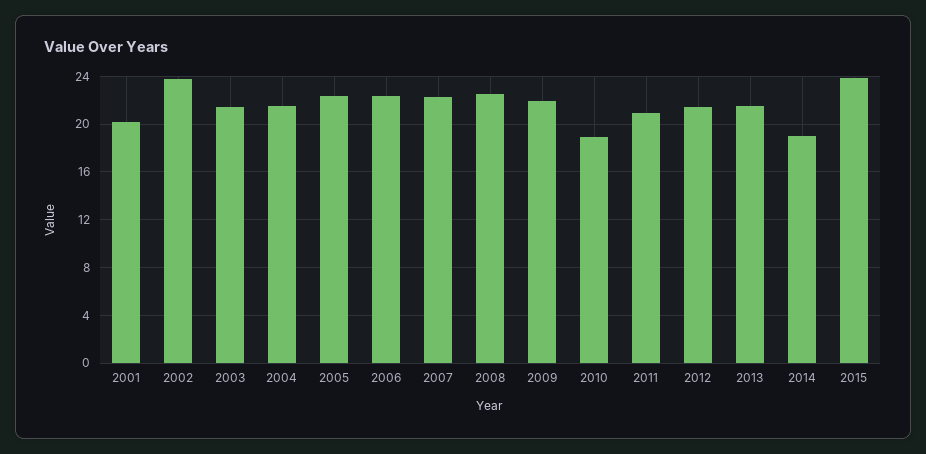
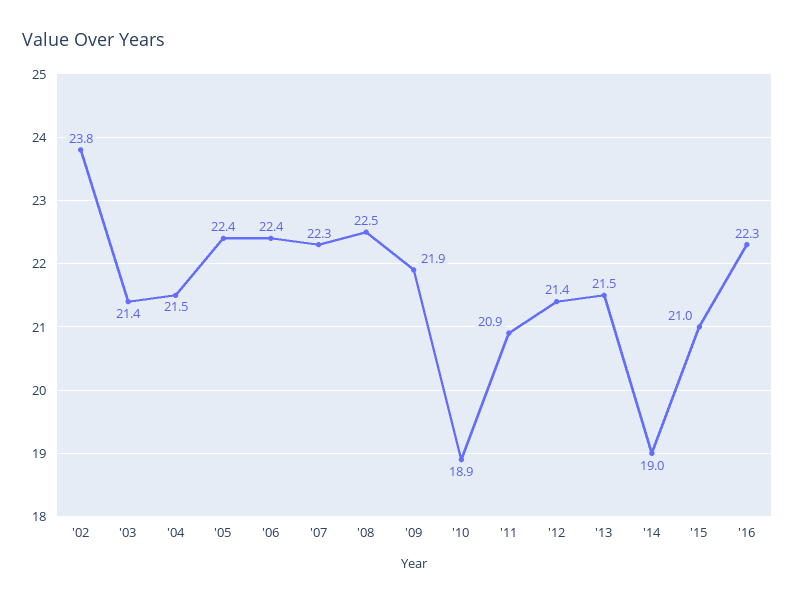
2001: 20 -> none
2015: 24 -> 21
'16: none -> 22.3

